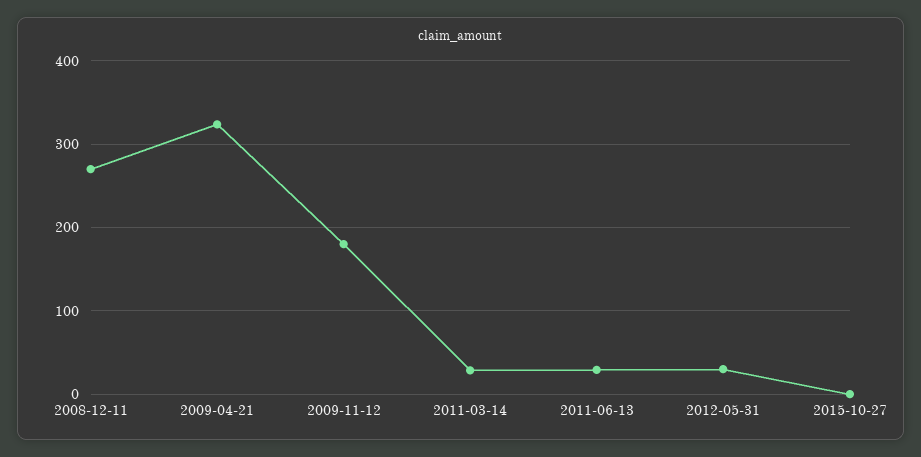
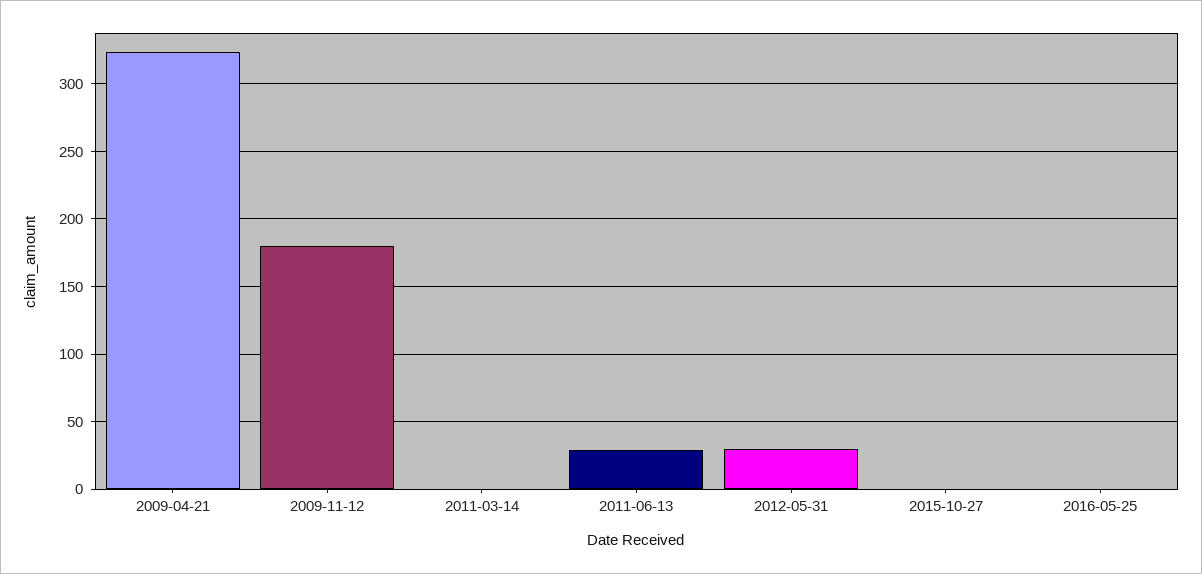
2008-12-11: 270 -> none
2011-03-14: 30 -> 0
2016-05-25: none -> 0

